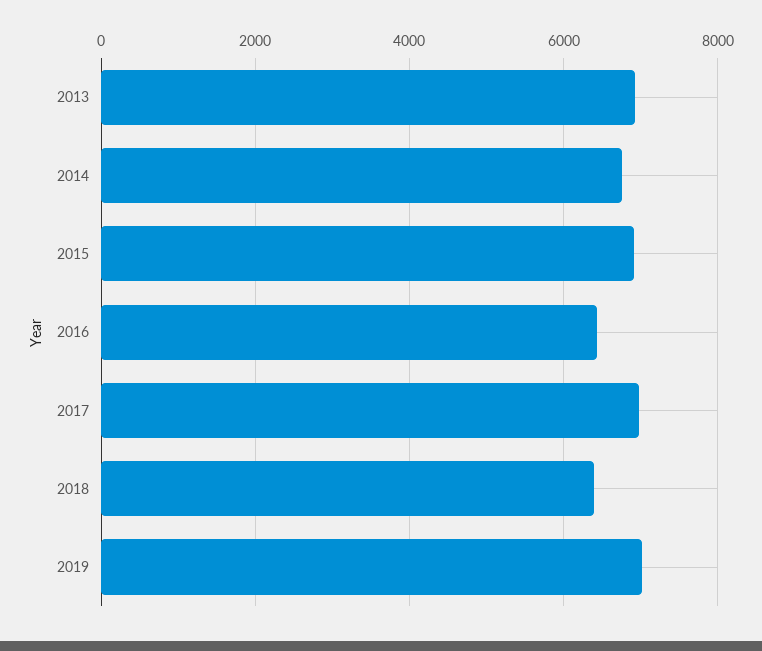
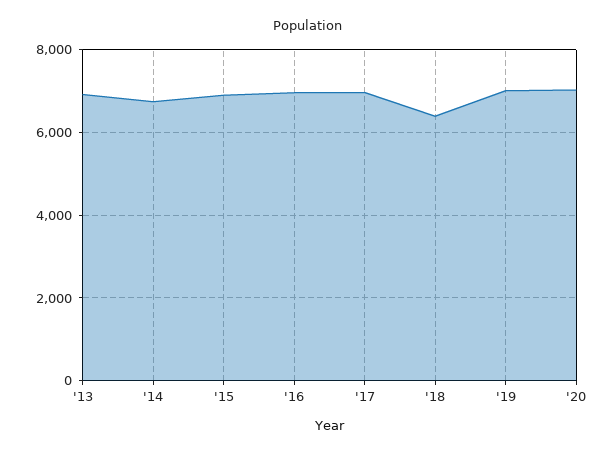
2016: 6400 -> 7000
'20: none -> 7000

